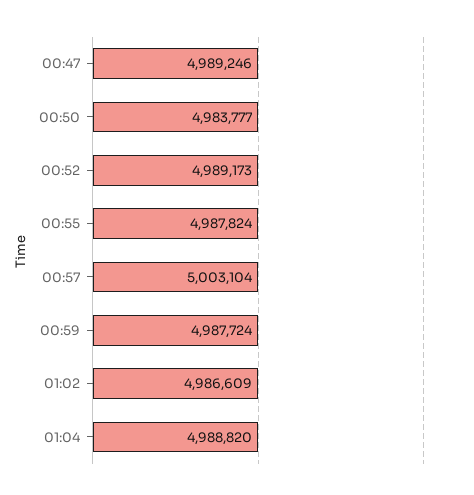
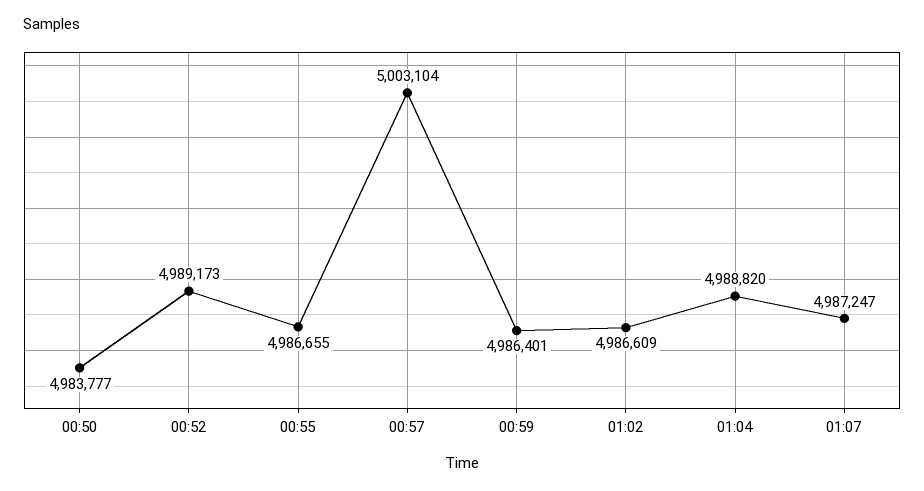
00:47: 4989246 -> none
00:55: 4987824 -> 4986655
00:59: 4987724 -> 4986401
01:07: none -> 4987247

